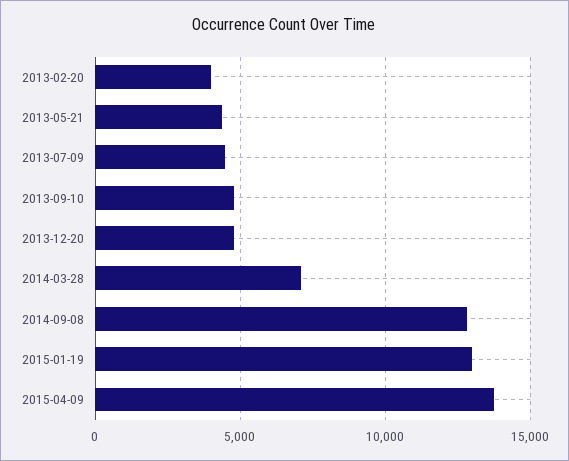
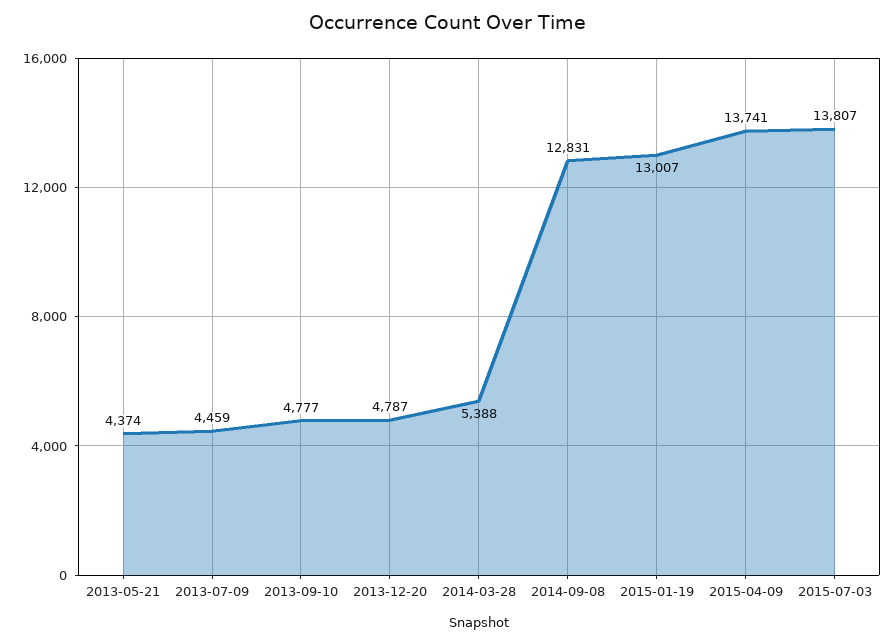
2013-02-20: 4000 -> none
2014-03-28: 7000 -> 5388
2015-07-03: none -> 13807

